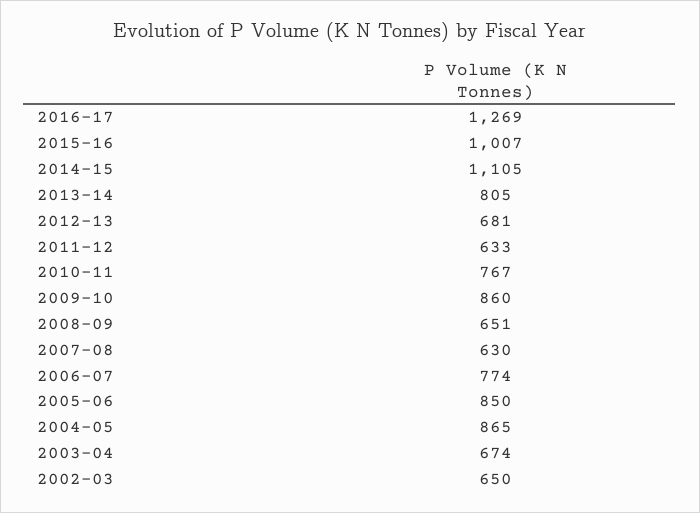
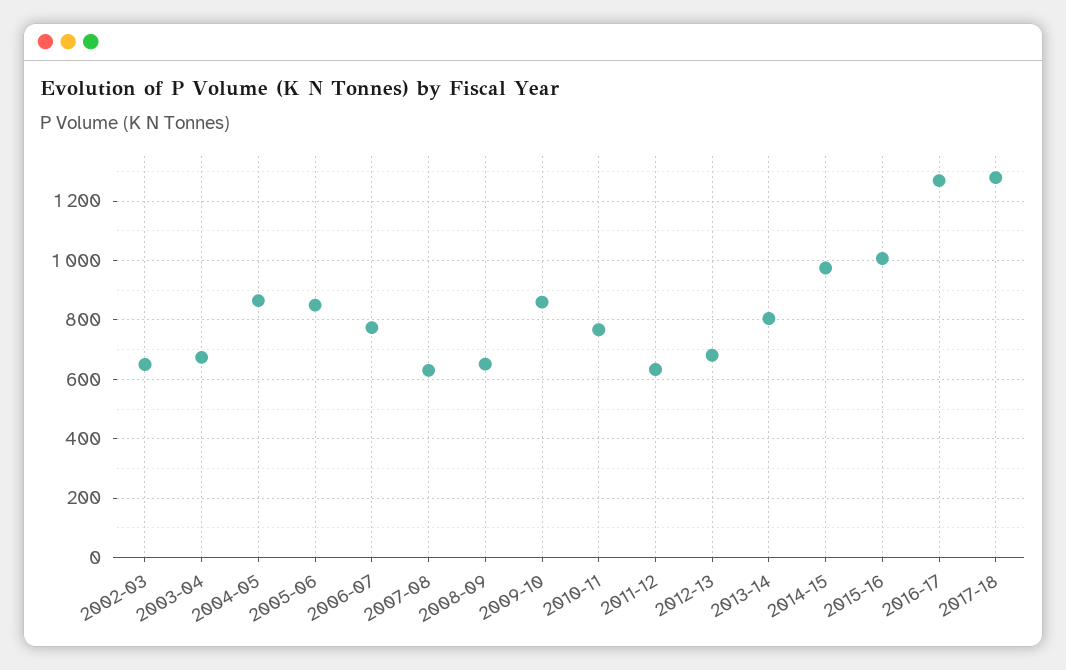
2014-15: 1105 -> 975
2017-18: none -> 1275

